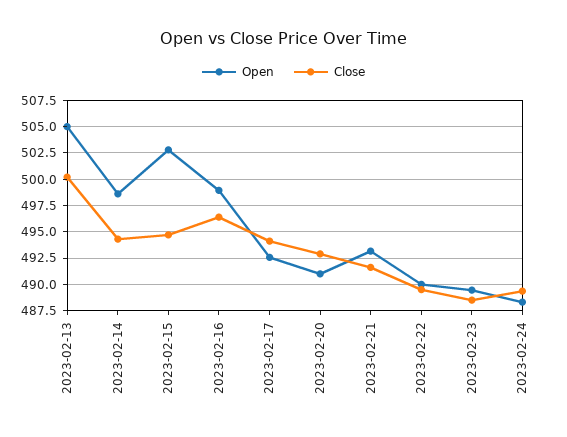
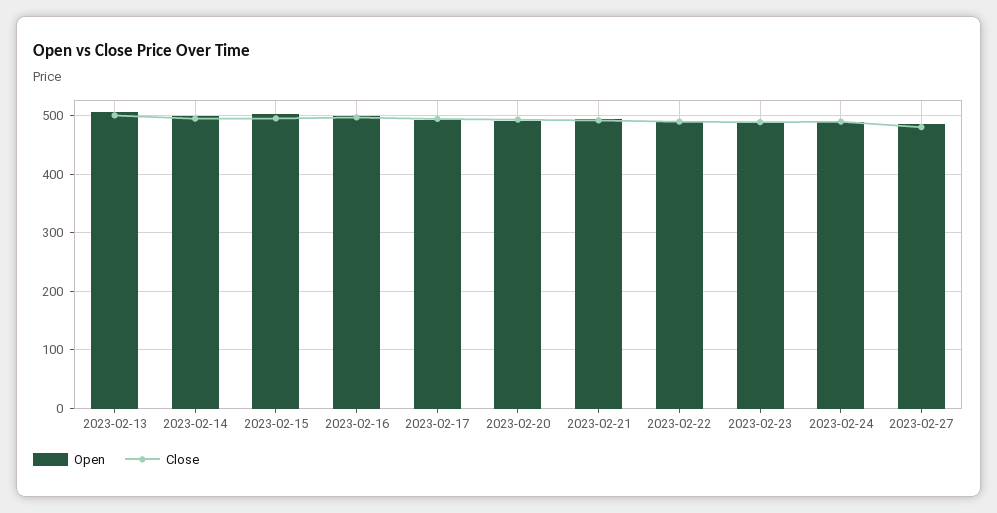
Open, 2023-02-27: none -> 480
Close, 2023-02-27: none -> 480

